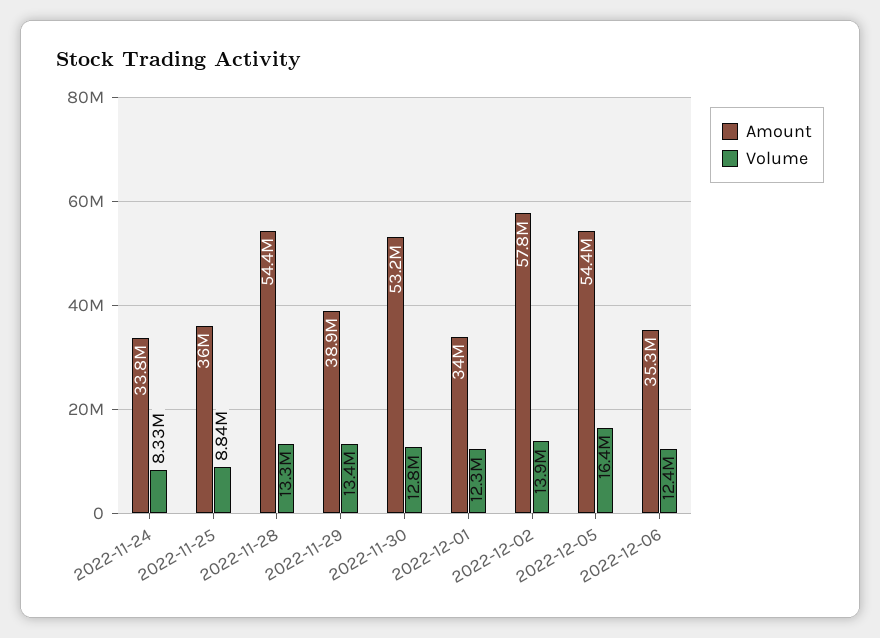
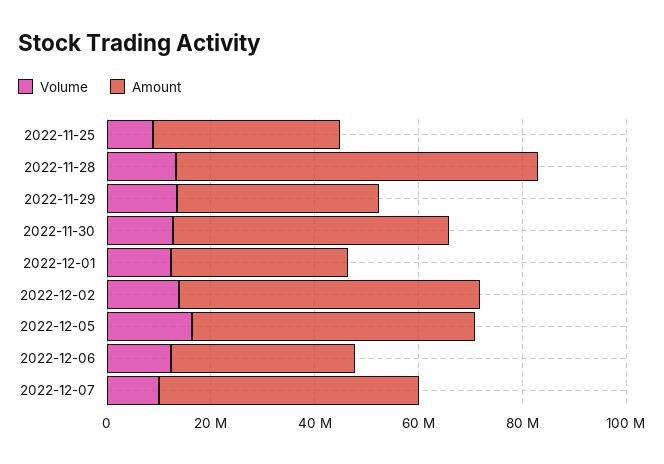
Amount, 2022-11-24: 33800000 -> none
Volume, 2022-11-24: 8330000 -> none
Amount, 2022-11-28: 54400000 -> 70000000
Volume, 2022-12-07: none -> 10000000
Amount, 2022-12-07: none -> 50000000

